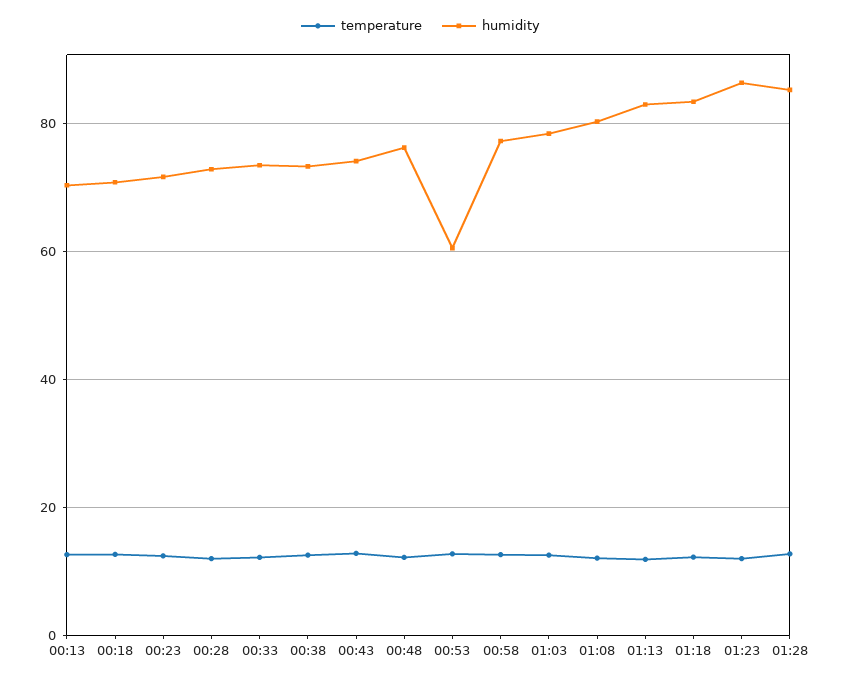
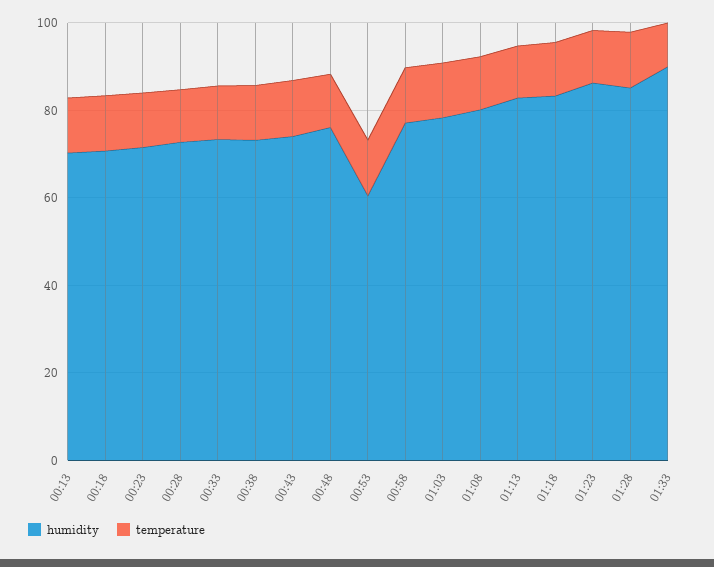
humidity, 01:33: none -> 90
temperature, 01:33: none -> 10

